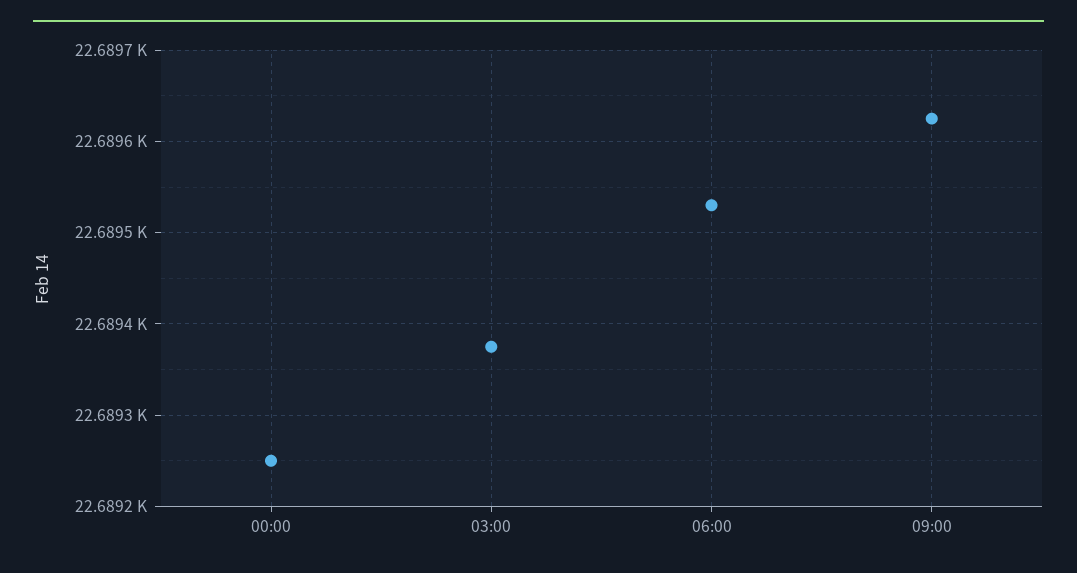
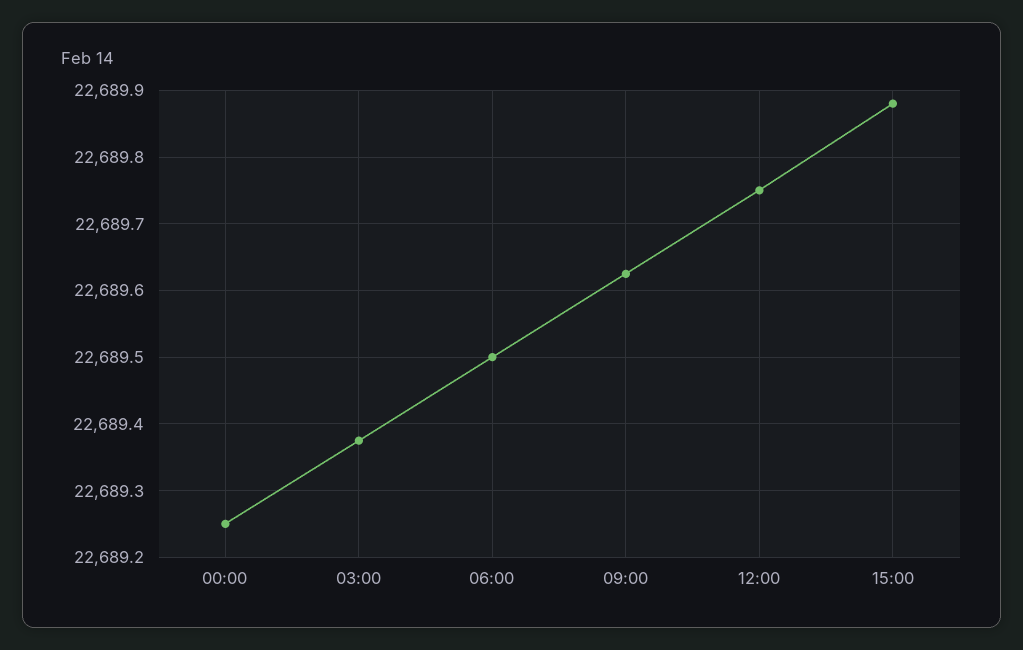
06:00: 22689.53 -> 22689.5
12:00: none -> 22689.75
15:00: none -> 22689.88

